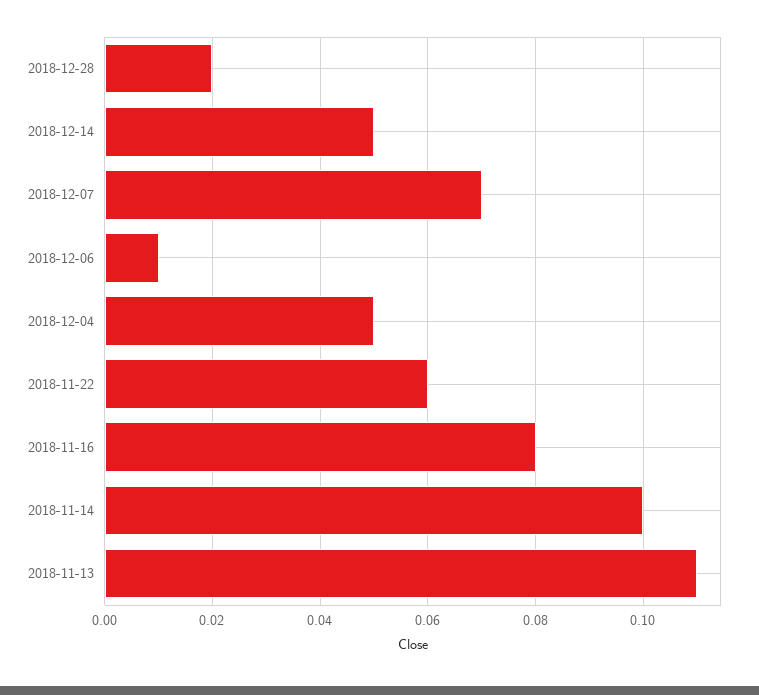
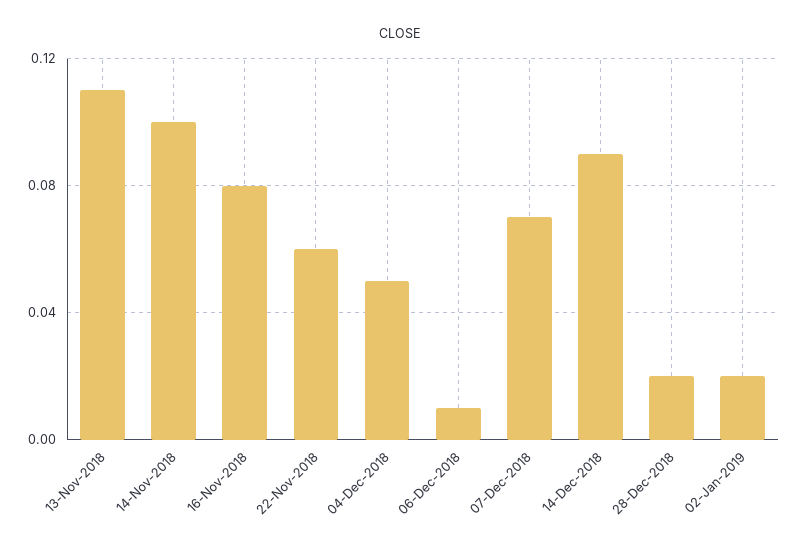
2018-12-14: 0.05 -> 0.09
02-Jan-2019: none -> 0.02

